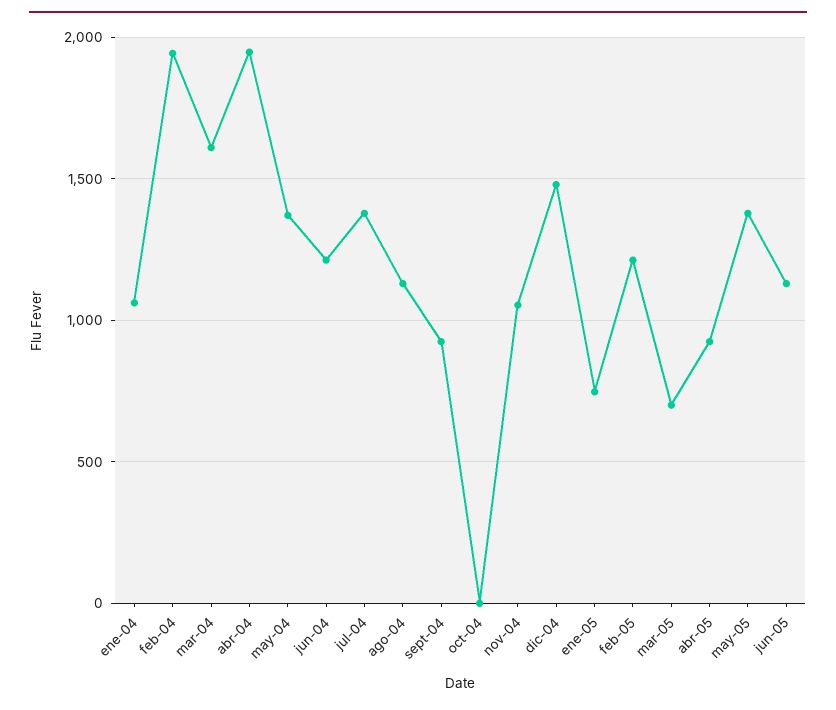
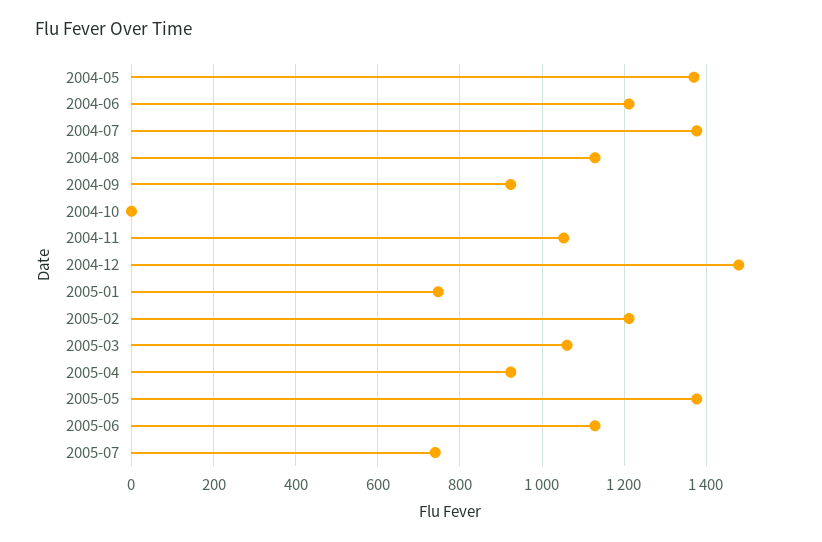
ene-04: 1050 -> none
feb-04: 1950 -> none
mar-04: 1600 -> none
abr-04: 1950 -> none
mar-05: 700 -> 1060
2005-07: none -> 740

